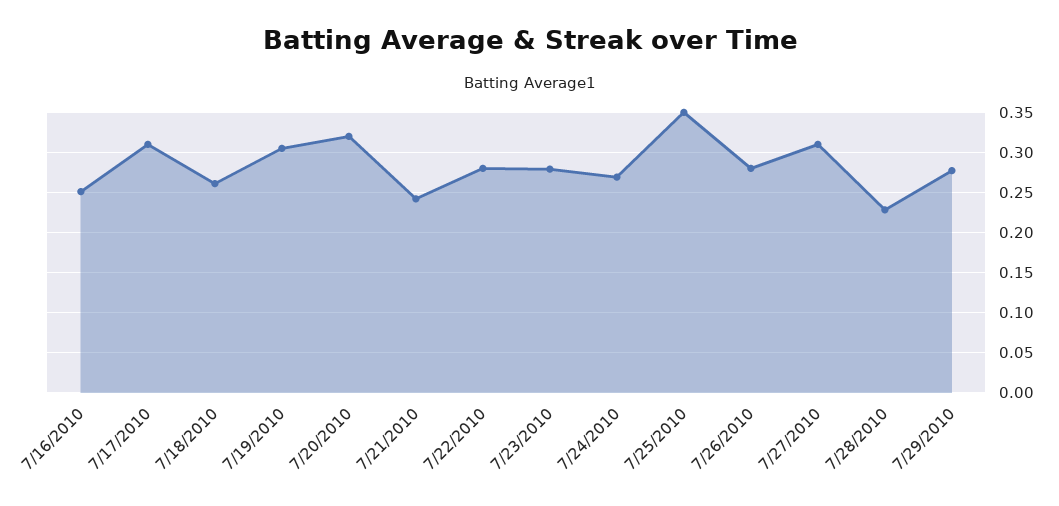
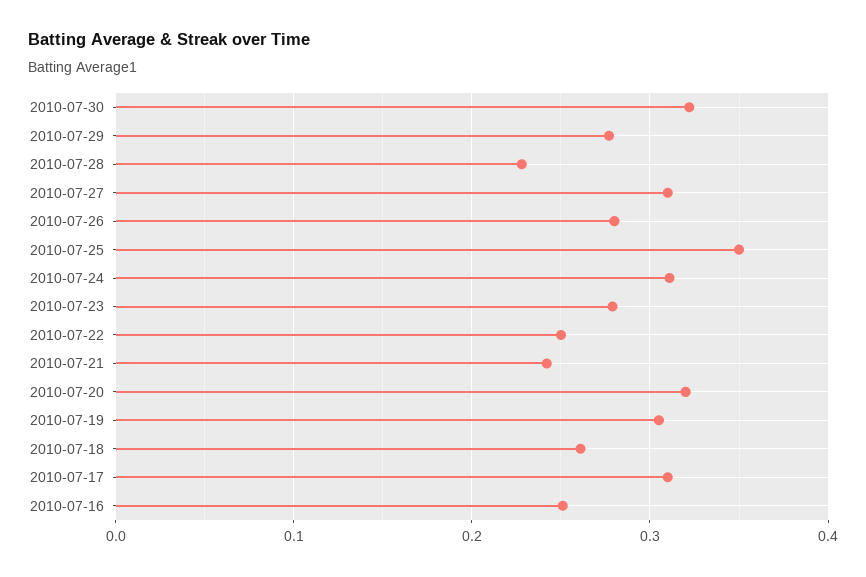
7/22/2010: 0.28 -> 0.25
7/24/2010: 0.27 -> 0.31
2010-07-30: none -> 0.32

